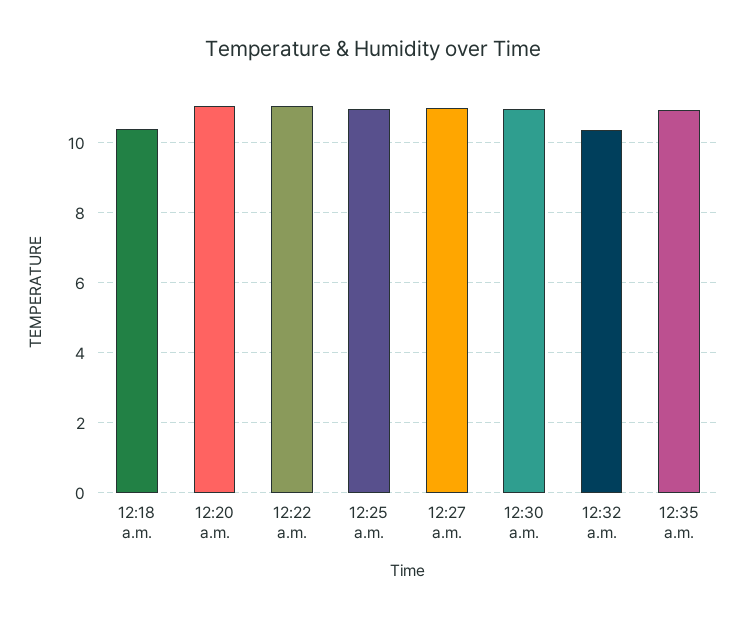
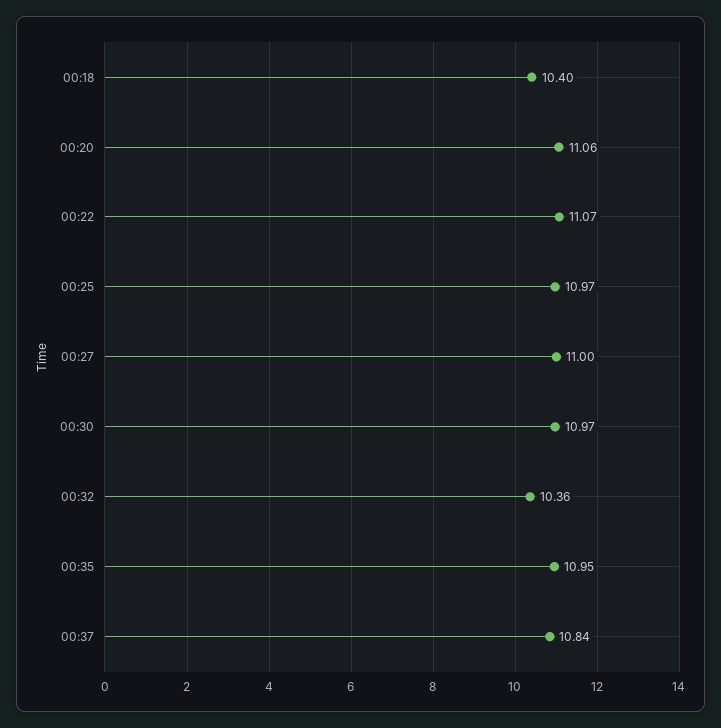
00:37: none -> 10.84

